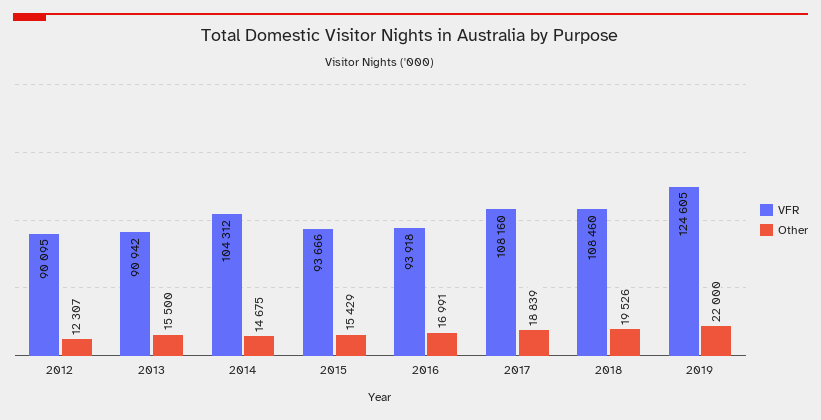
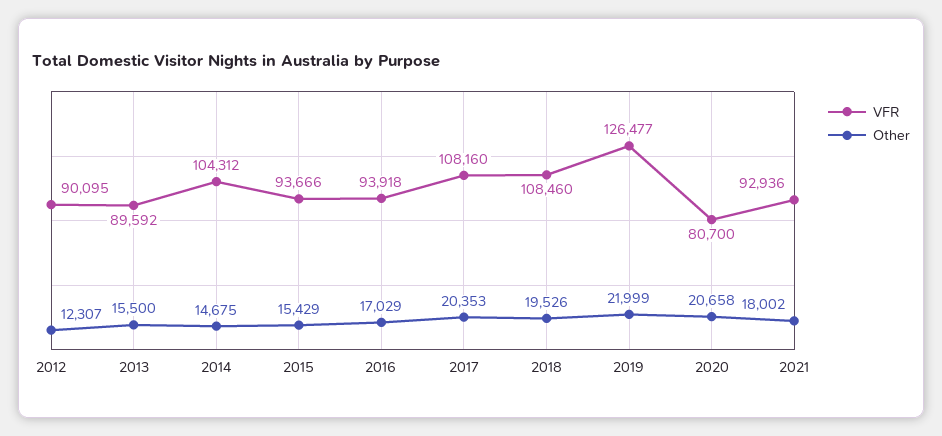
VFR, 2013: 90942 -> 89592
Other, 2016: 16991 -> 17029
Other, 2017: 18839 -> 20353
VFR, 2019: 124605 -> 126477
Other, 2019: 22000 -> 21999
VFR, 2020: none -> 80700
Other, 2020: none -> 20658
VFR, 2021: none -> 92936
Other, 2021: none -> 18002

